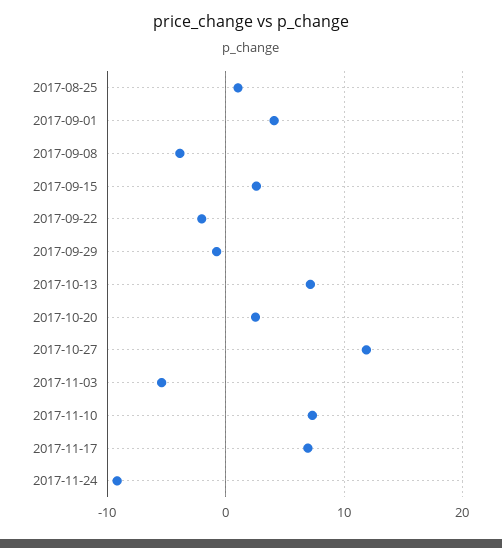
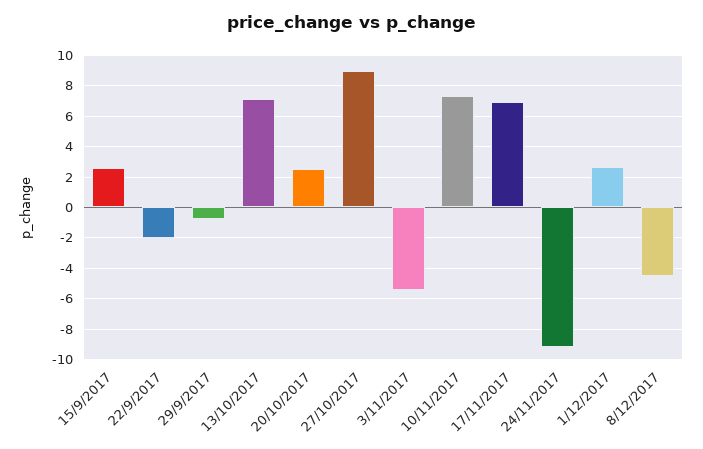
2017-08-25: 1 -> none
2017-09-01: 4 -> none
2017-09-08: -4 -> none
2017-10-27: 12 -> 9
1/12/2017: none -> 2.5
8/12/2017: none -> -4.5

